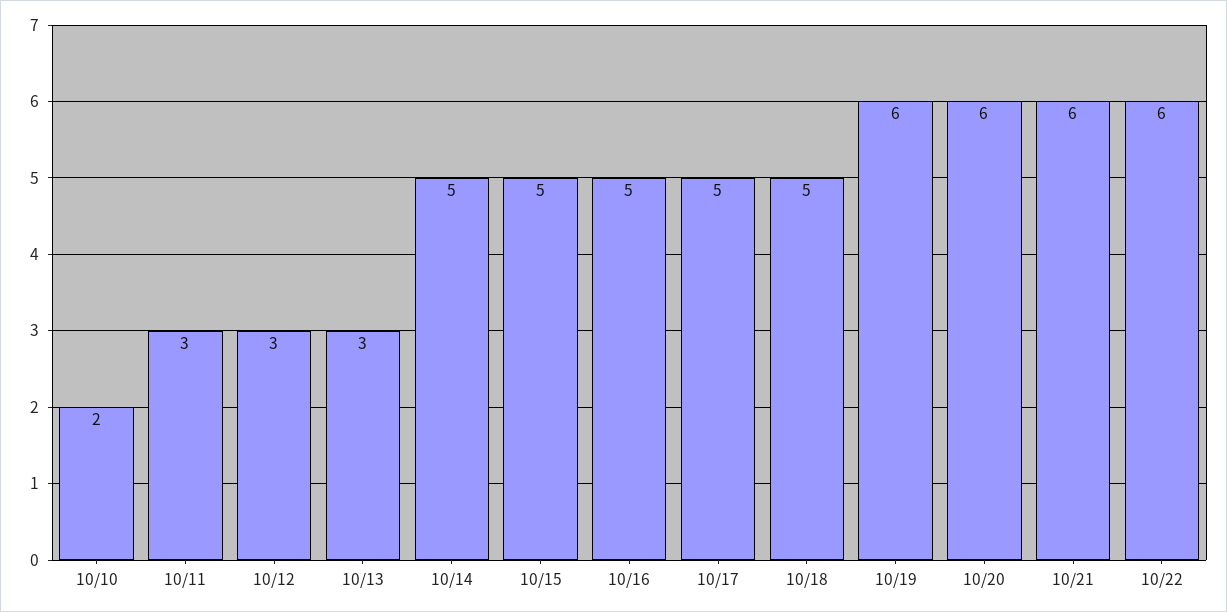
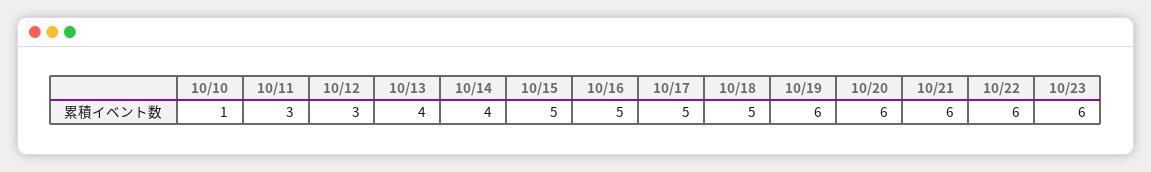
10/10: 2 -> 1
10/13: 3 -> 4
10/14: 5 -> 4
10/23: none -> 6

